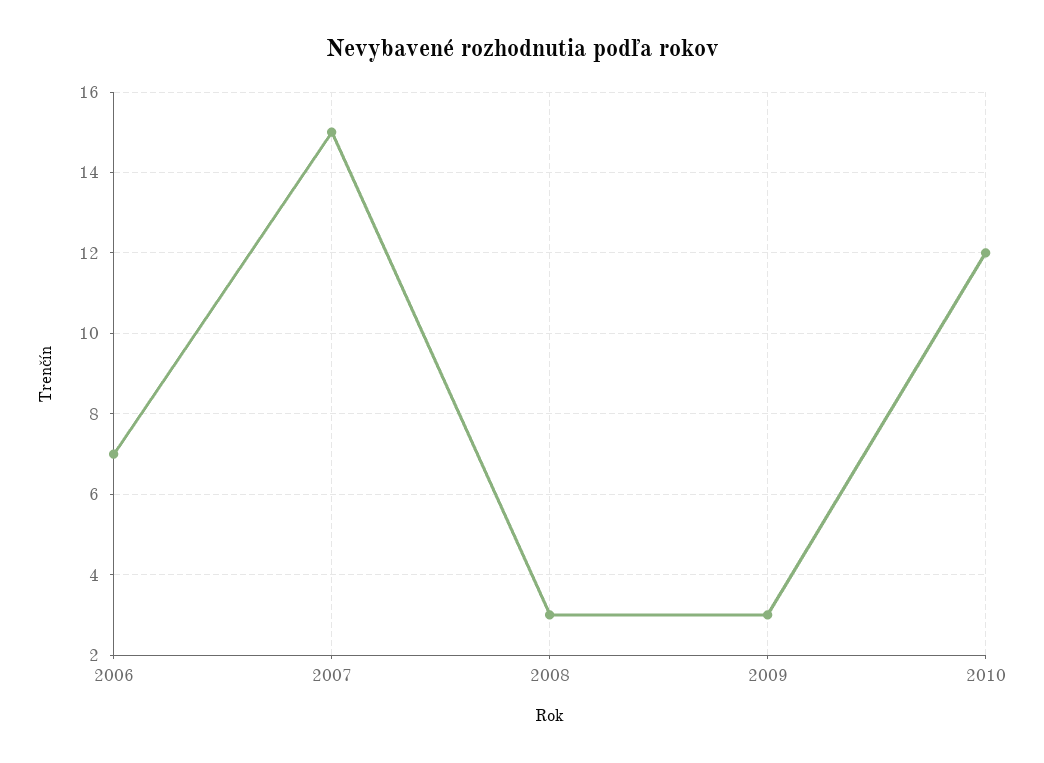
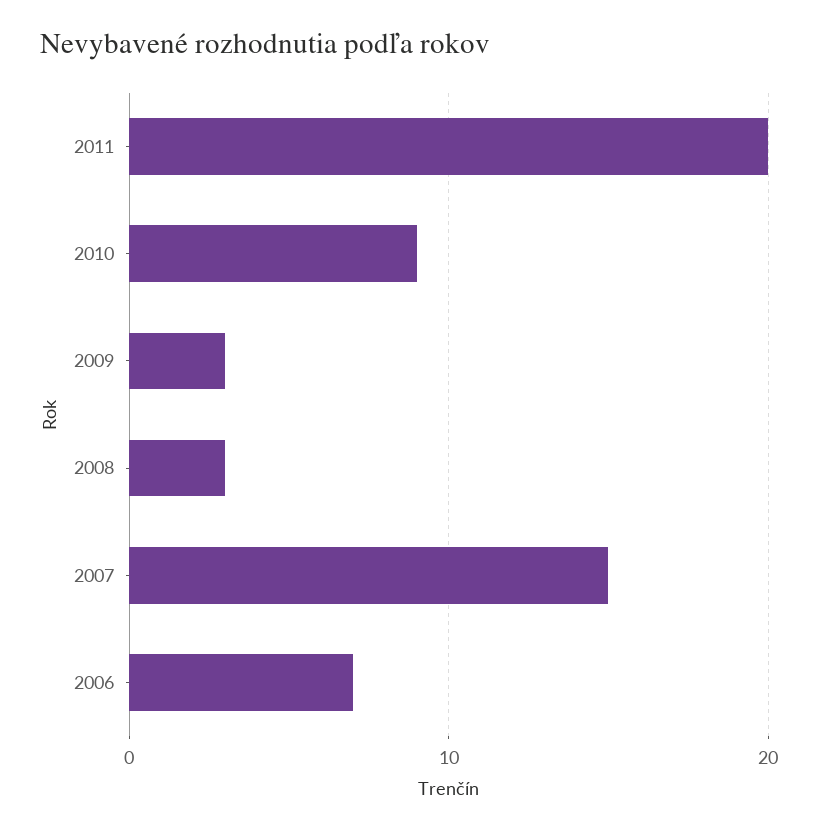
2010: 12 -> 9
2011: none -> 20

